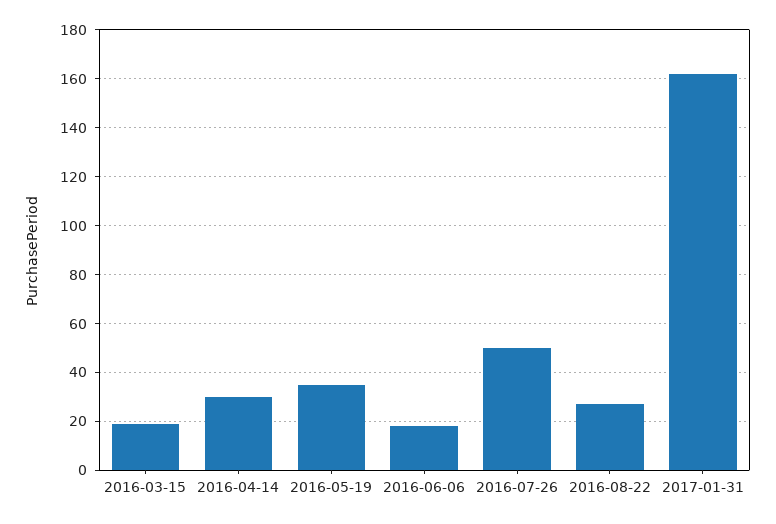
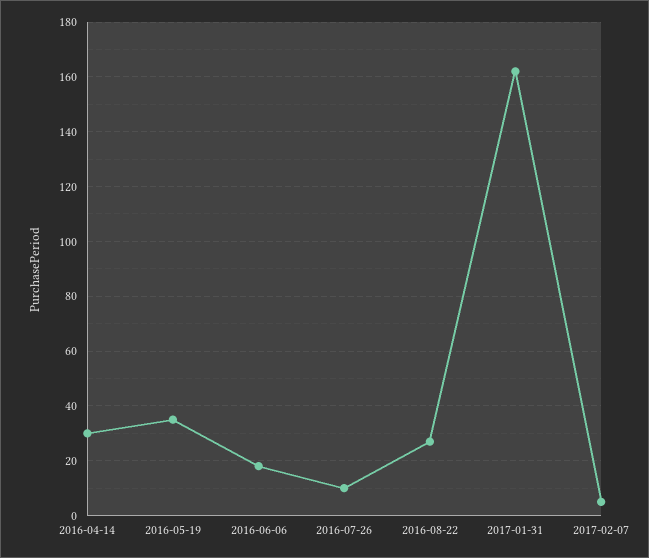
2016-03-15: 20 -> none
2016-07-26: 50 -> 10
2017-02-07: none -> 5

